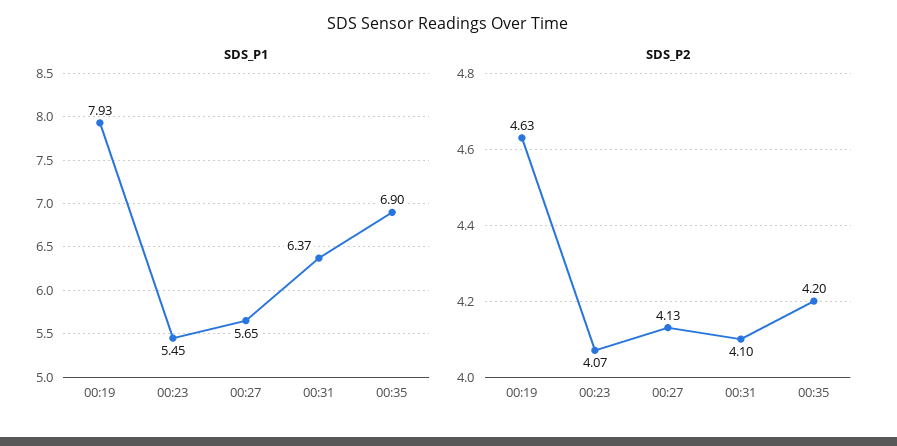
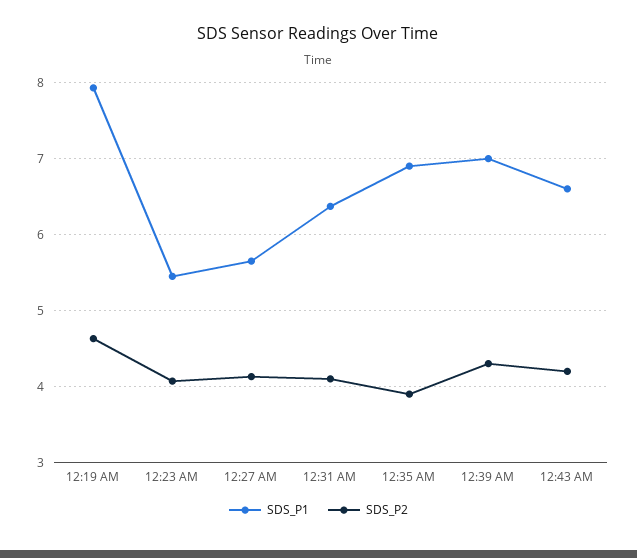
SDS_P2, 00:35: 4.2 -> 3.9
SDS_P1, 12:39 AM: none -> 7
SDS_P2, 12:39 AM: none -> 4.3
SDS_P1, 12:43 AM: none -> 6.6
SDS_P2, 12:43 AM: none -> 4.2

